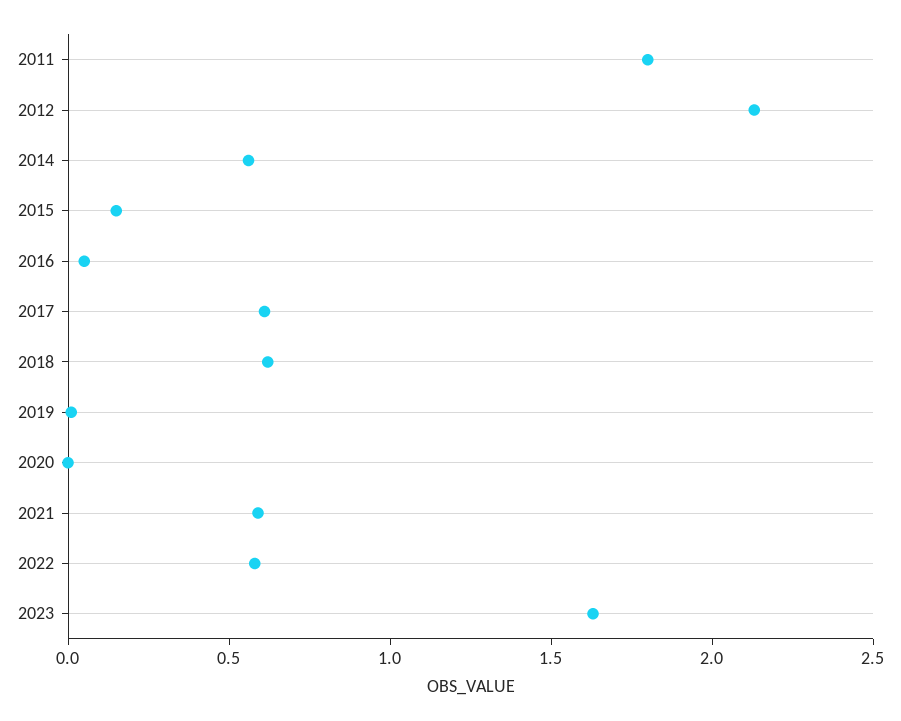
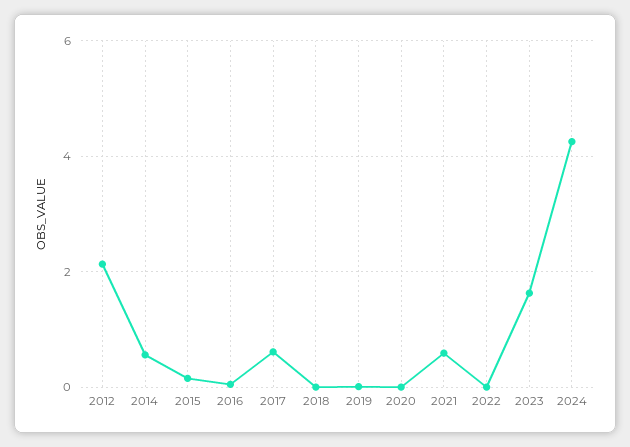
2011: 1.8 -> none
2018: 0.6 -> 0
2022: 0.6 -> 0
2024: none -> 4.2

